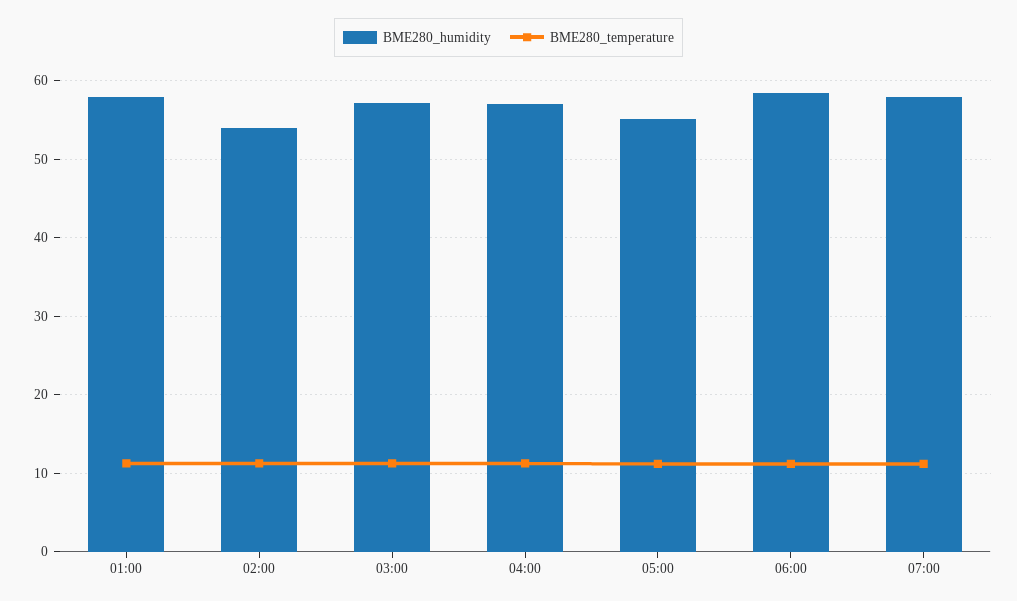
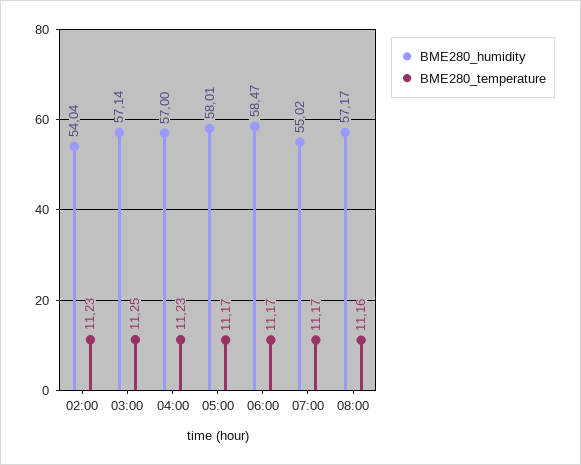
BME280_humidity, 01:00: 58 -> none
BME280_temperature, 01:00: 11 -> none
BME280_humidity, 05:00: 55 -> 58.01
BME280_humidity, 07:00: 58 -> 55.02
BME280_humidity, 08:00: none -> 57.17
BME280_temperature, 08:00: none -> 11.16

